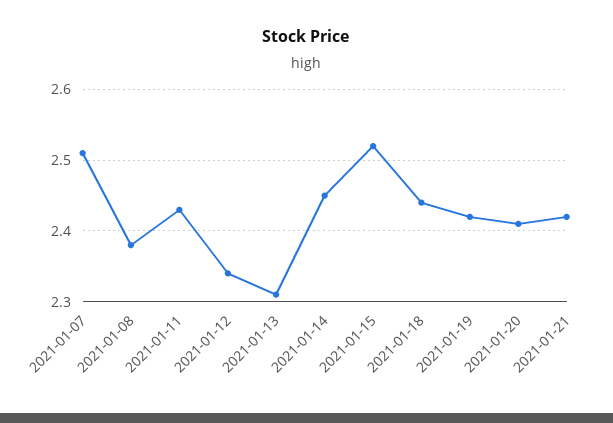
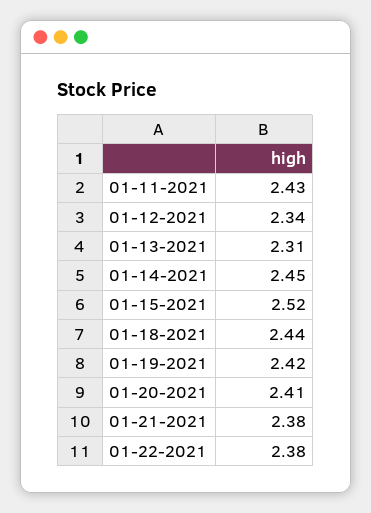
2021-01-07: 2.51 -> none
2021-01-08: 2.38 -> none
2021-01-21: 2.42 -> 2.38
01-22-2021: none -> 2.38

